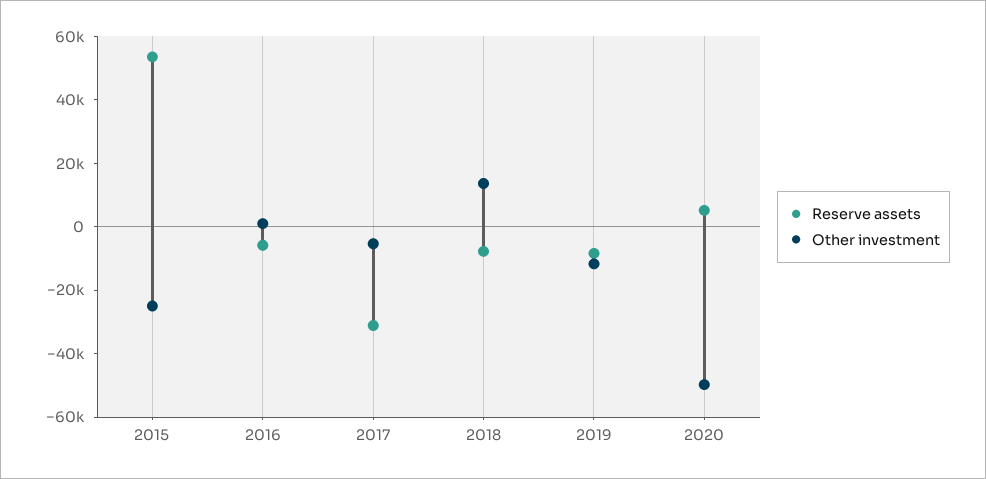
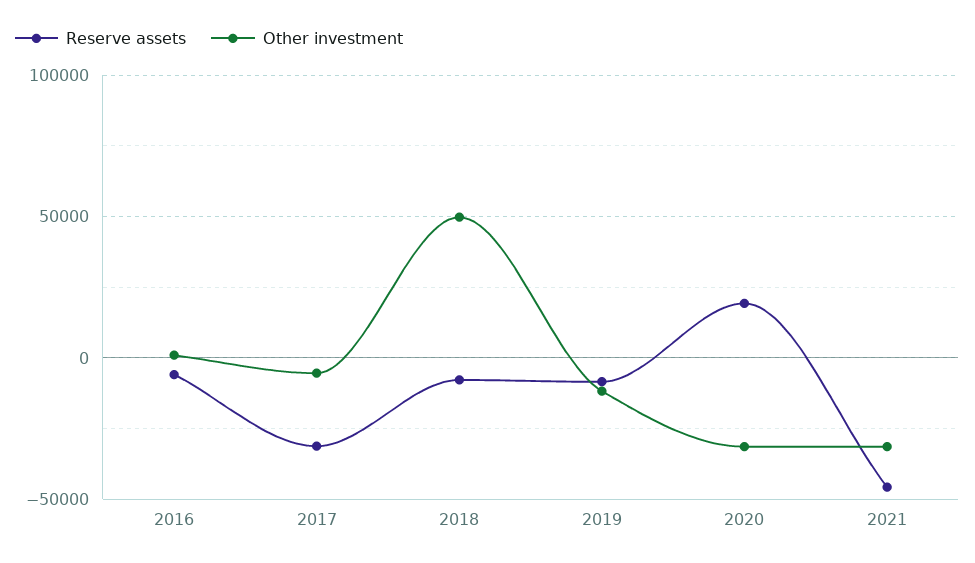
Reserve assets, 2015: 55000 -> none
Other investment, 2015: -25000 -> none
Other investment, 2018: 15000 -> 50000
Reserve assets, 2020: 5000 -> 20000
Other investment, 2020: -50000 -> -30000
Reserve assets, 2021: none -> -45000
Other investment, 2021: none -> -30000

